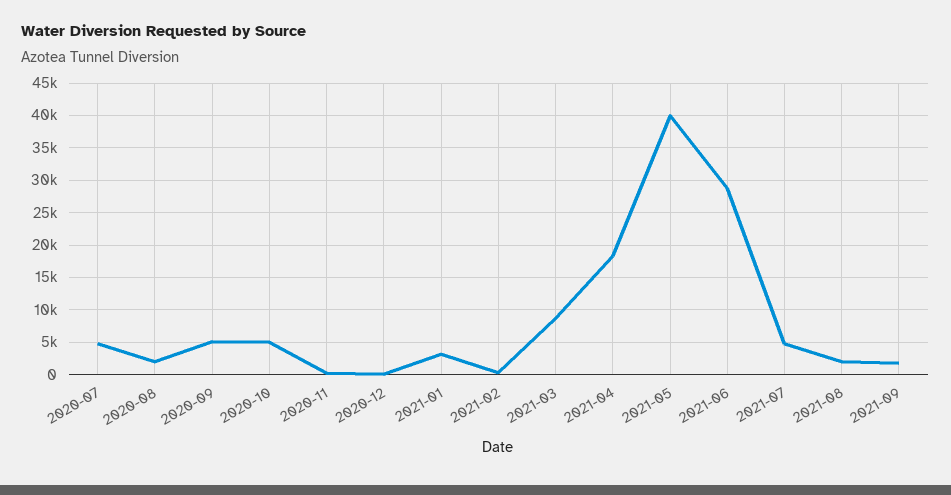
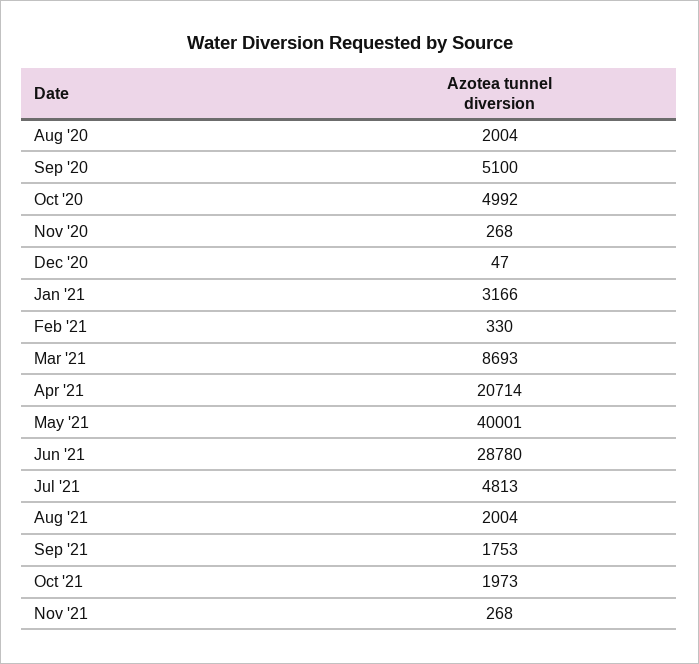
2020-07: 5000 -> none
2021-04: 18000 -> 20714
Oct '21: none -> 1973
Nov '21: none -> 268

